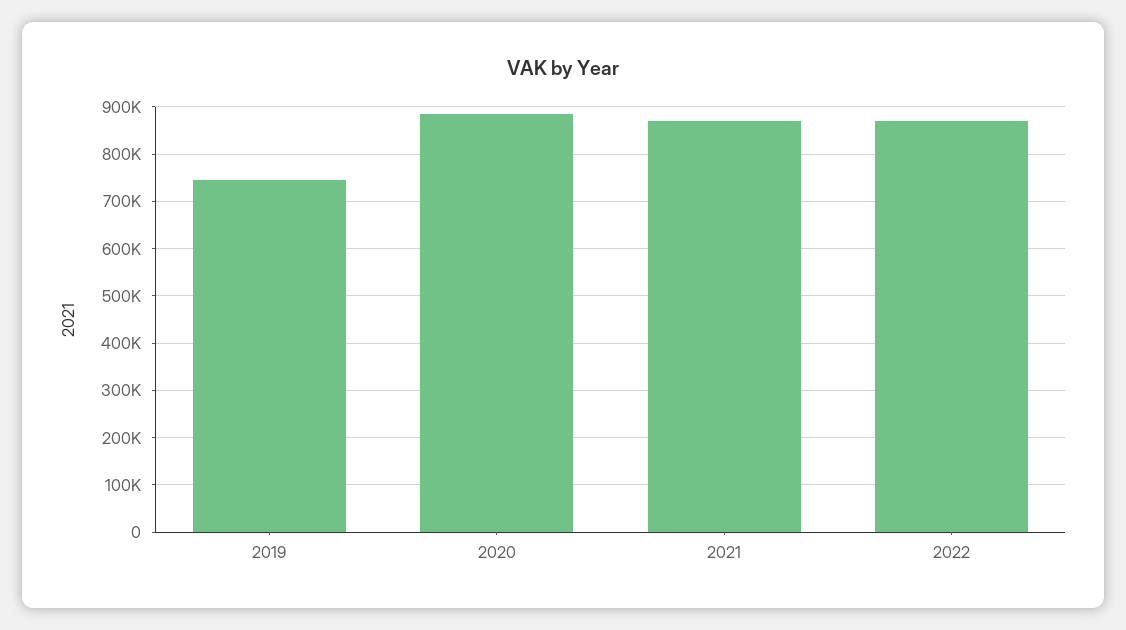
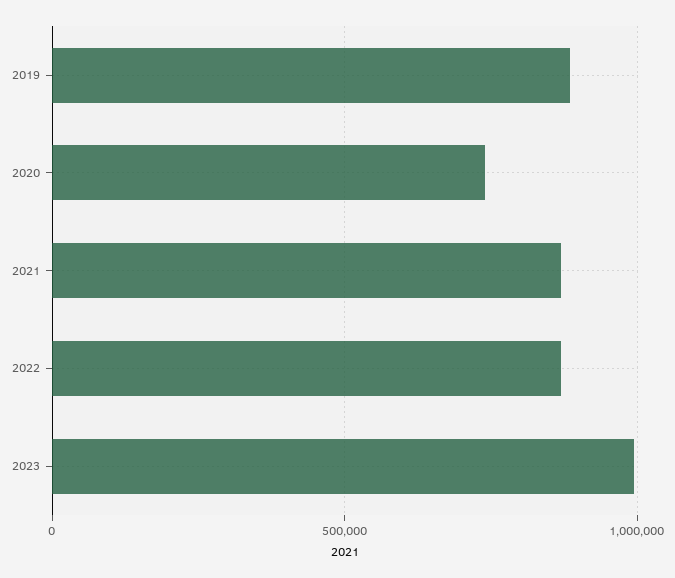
2019: 740000 -> 900000
2020: 880000 -> 750000
2023: none -> 1000000

